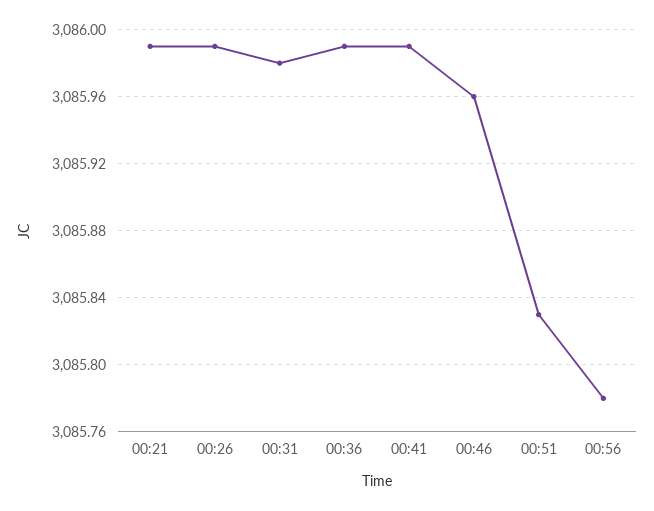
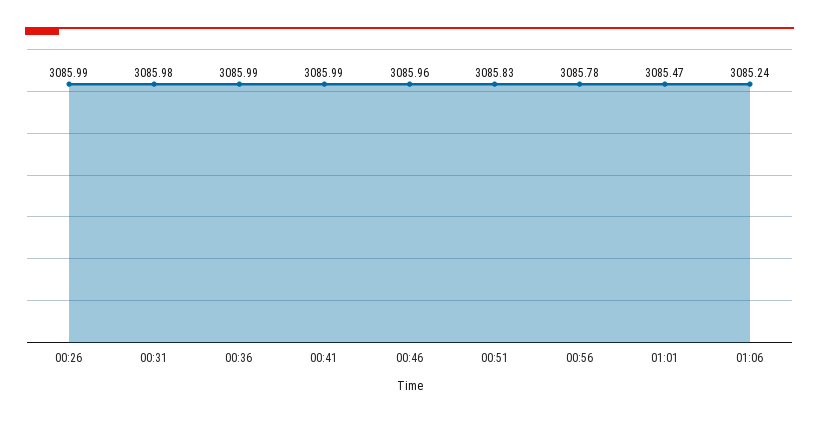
00:21: 3085.99 -> none
01:01: none -> 3085.47
01:06: none -> 3085.24

